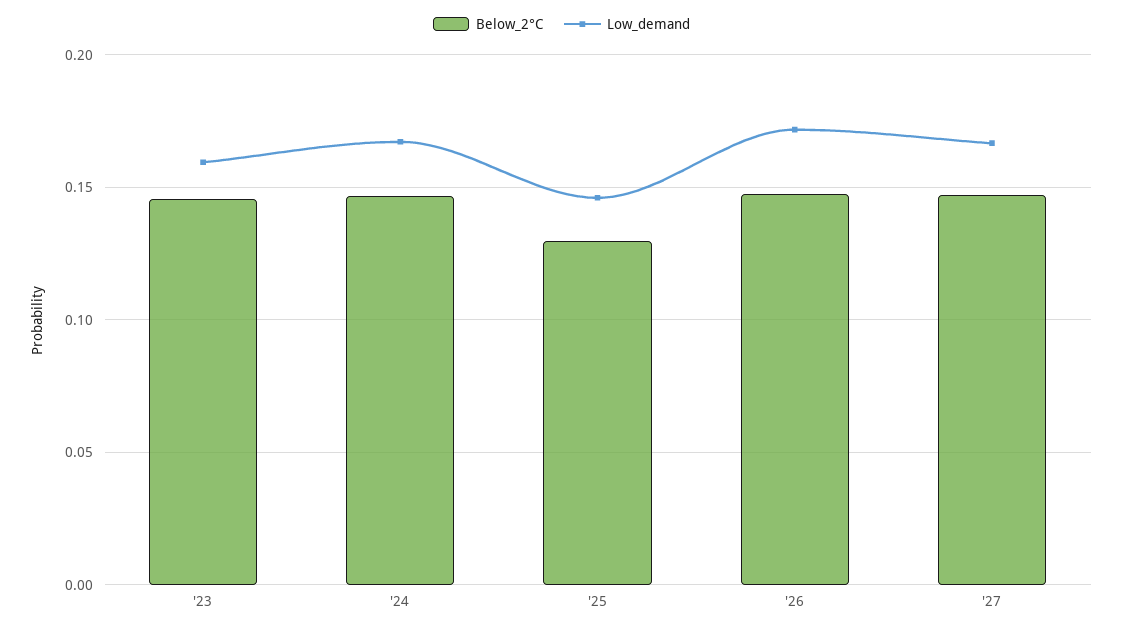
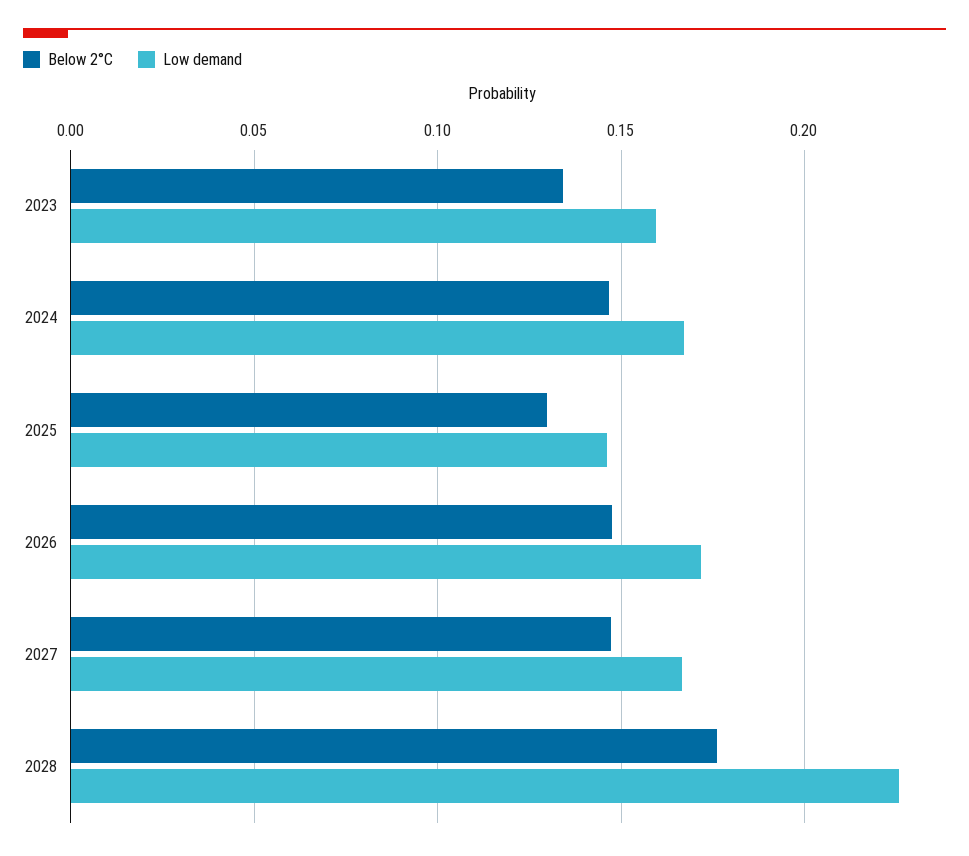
Below_2°C, '23: 0.145 -> 0.135
Below_2°C, 2028: none -> 0.175
Low_demand, 2028: none -> 0.225

